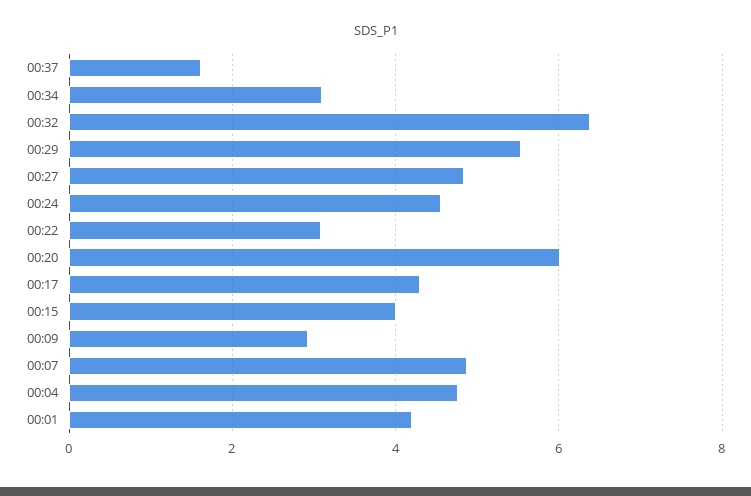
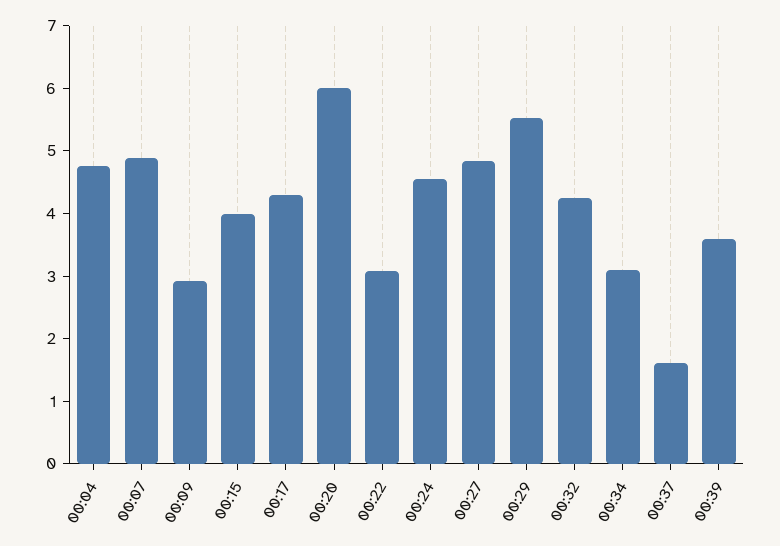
00:32: 6.4 -> 4.2
00:01: 4.2 -> none
00:39: none -> 3.6

